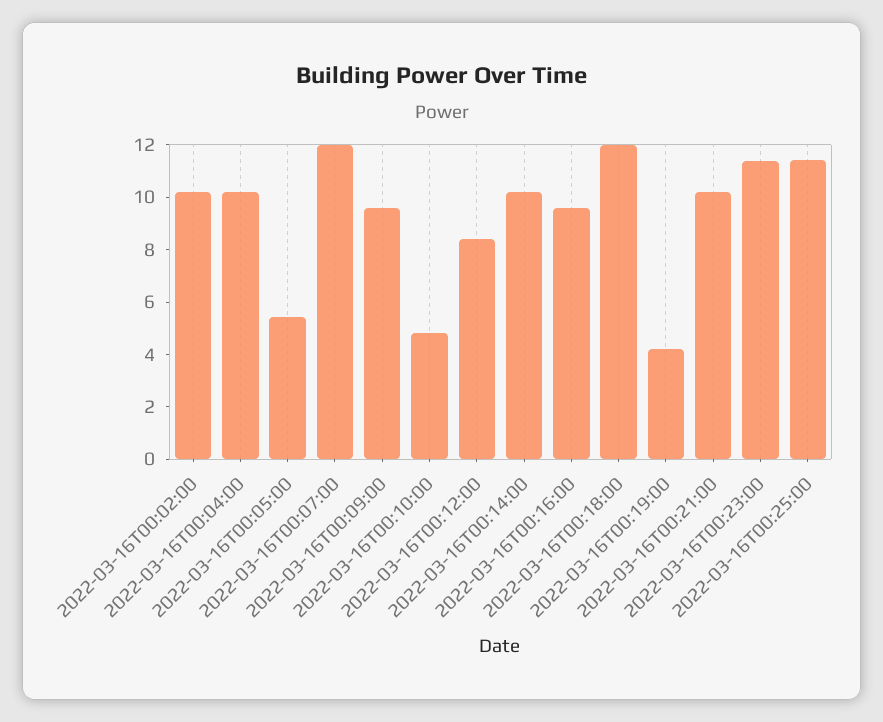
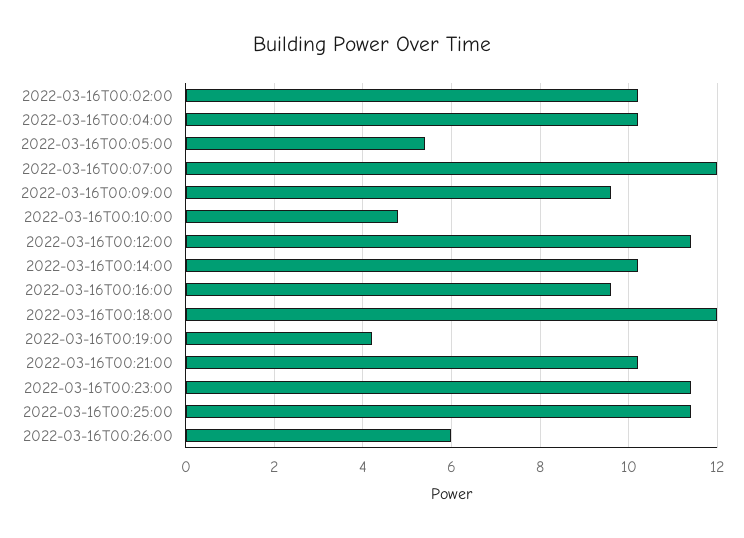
2022-03-16T00:12:00: 8.5 -> 11.4
2022-03-16T00:26:00: none -> 6

